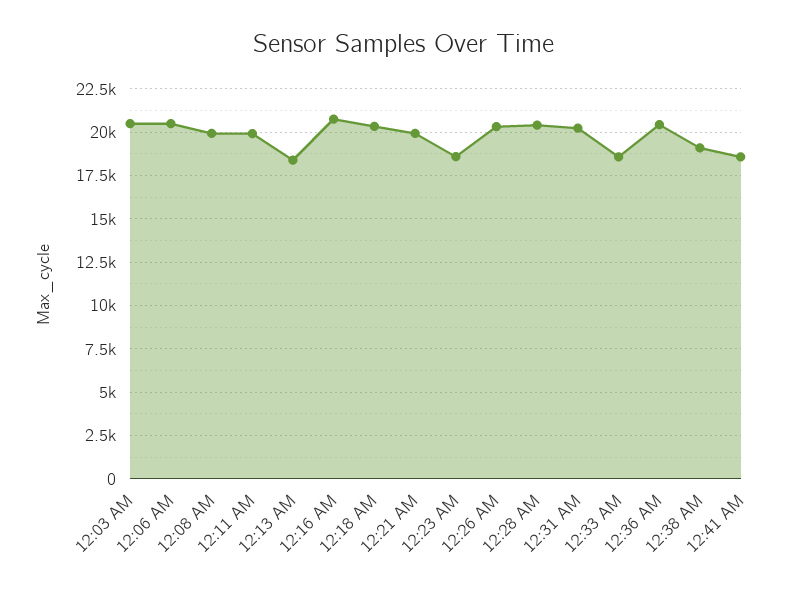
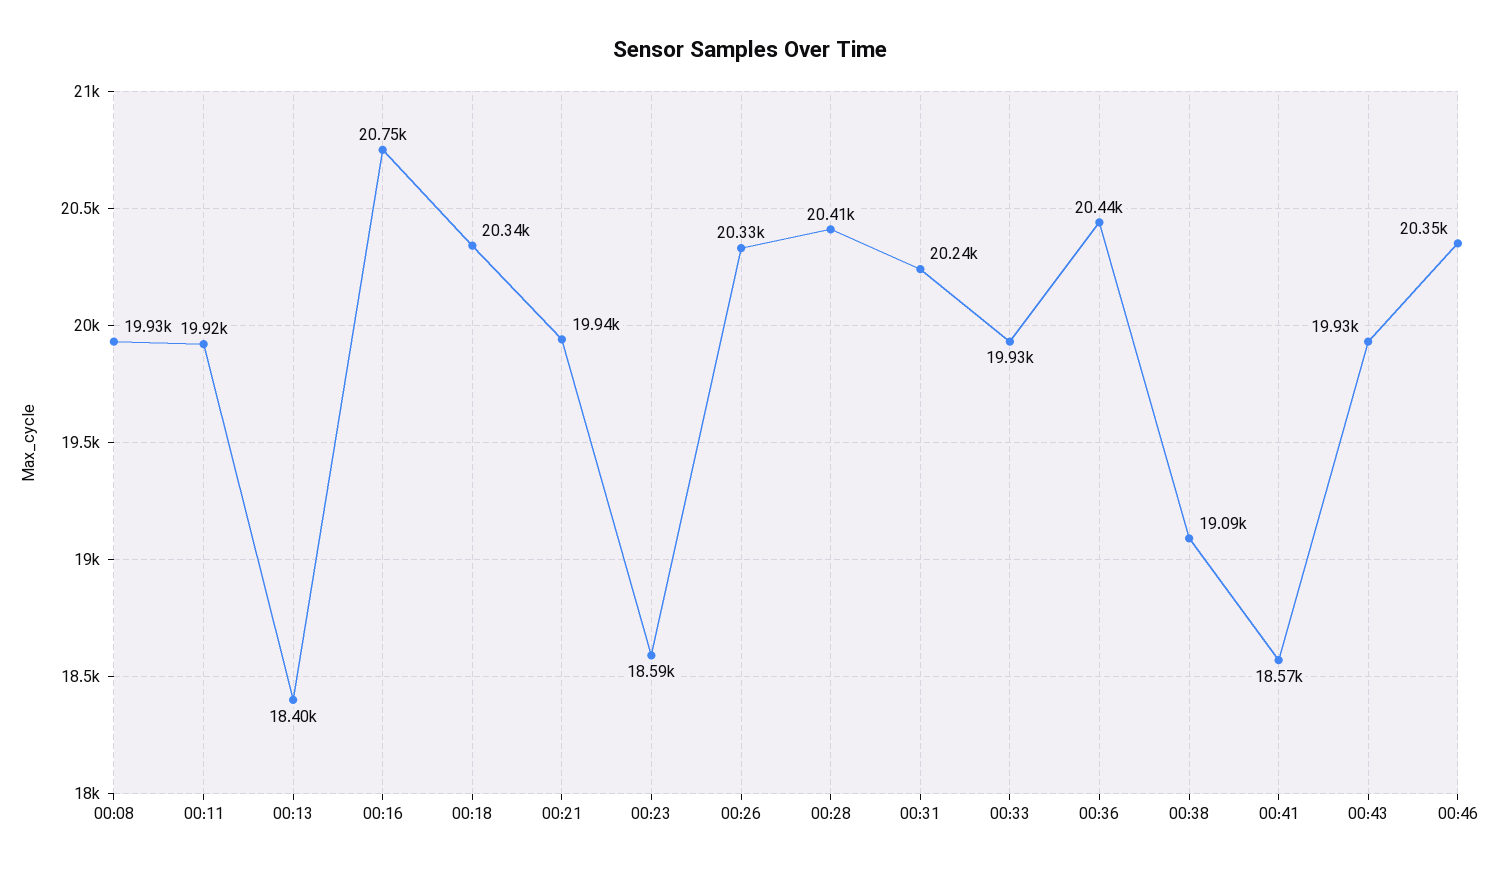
12:03 AM: 20500 -> none
12:06 AM: 20500 -> none
12:33 AM: 18500 -> 19930
00:43: none -> 19930
00:46: none -> 20350

